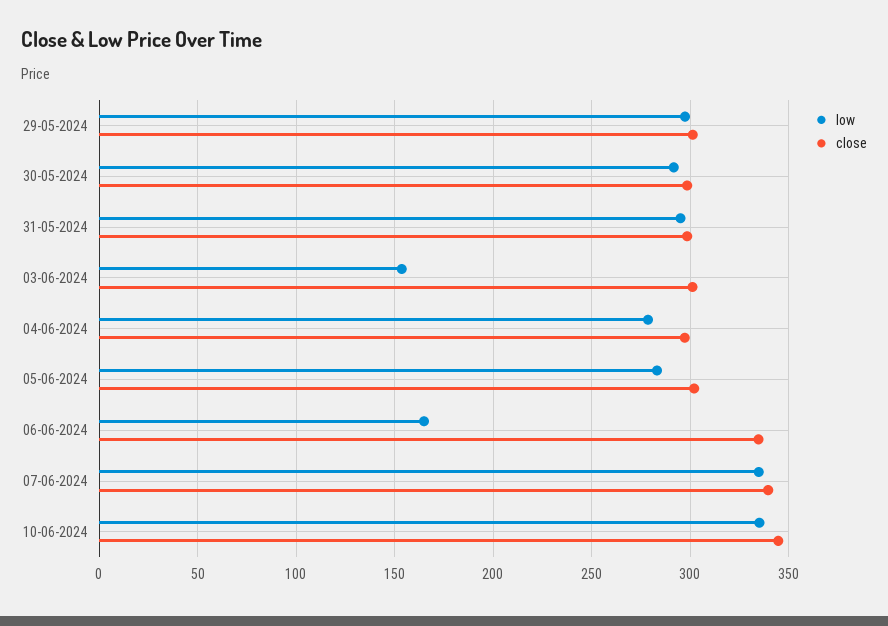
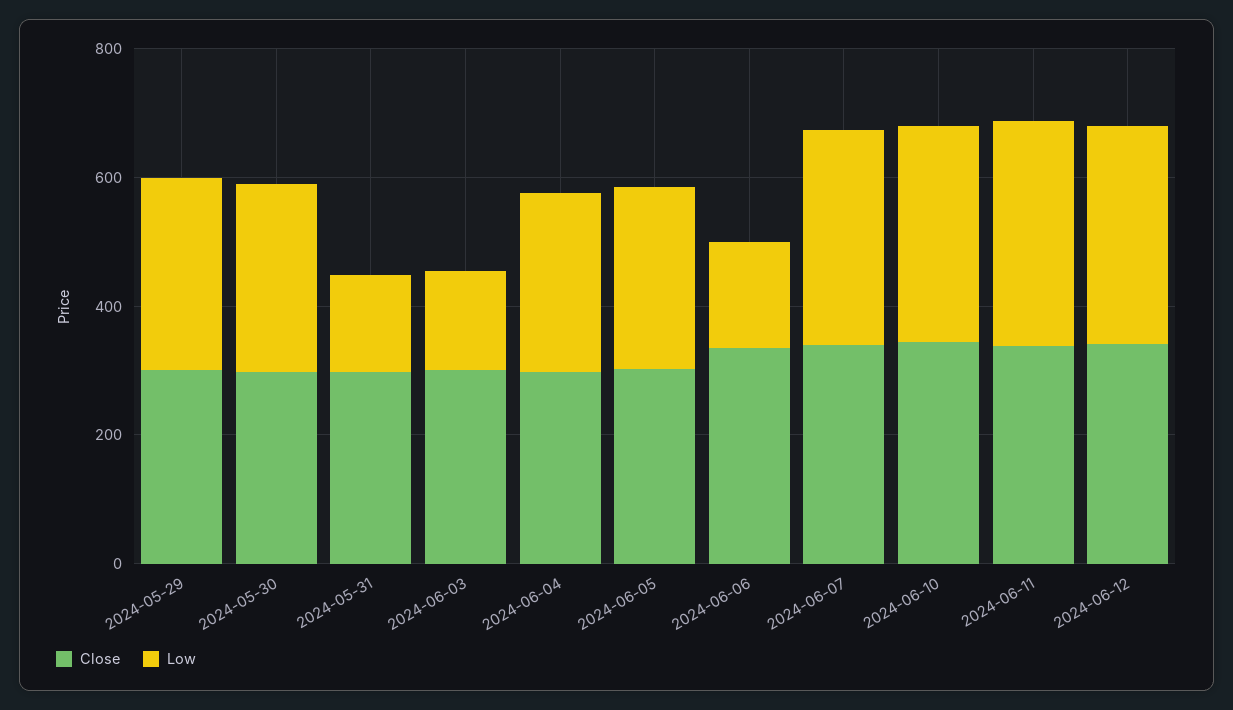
low, 31-05-2024: 295 -> 150
close, 2024-06-11: none -> 350
low, 2024-06-11: none -> 350
close, 2024-06-12: none -> 350
low, 2024-06-12: none -> 350

